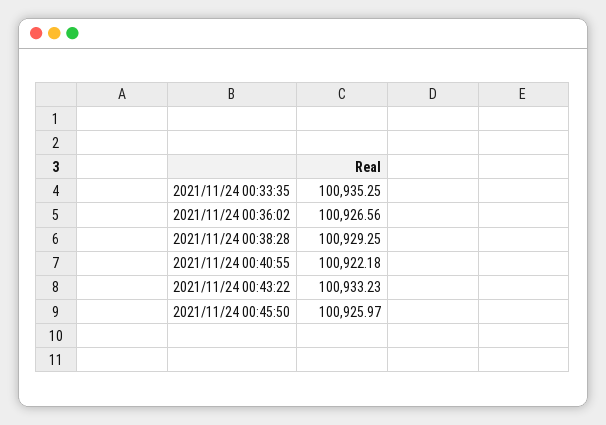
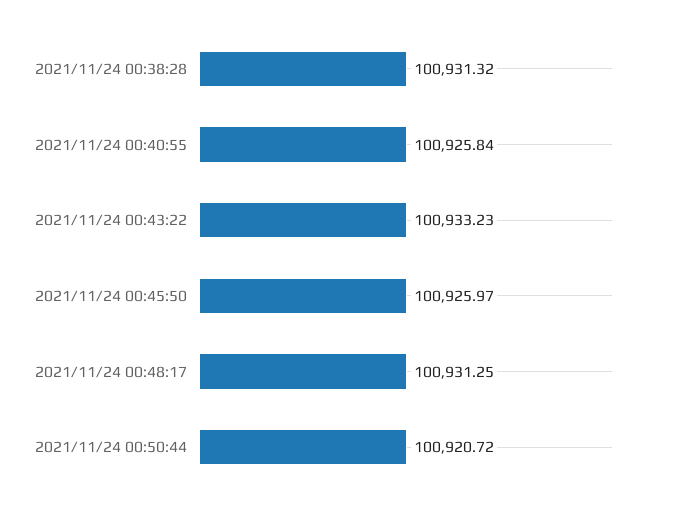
2021/11/24 00:33:35: 100935.25 -> none
2021/11/24 00:36:02: 100926.56 -> none
2021/11/24 00:38:28: 100929.25 -> 100931.32
2021/11/24 00:40:55: 100922.18 -> 100925.84
2021/11/24 00:48:17: none -> 100931.25
2021/11/24 00:50:44: none -> 100920.72

